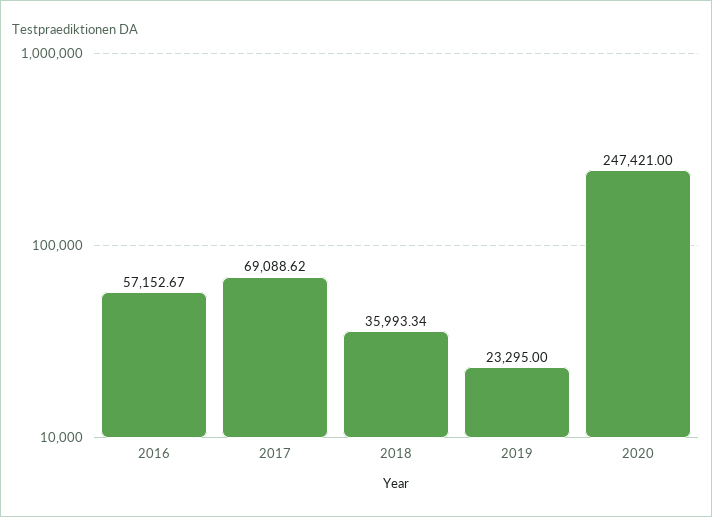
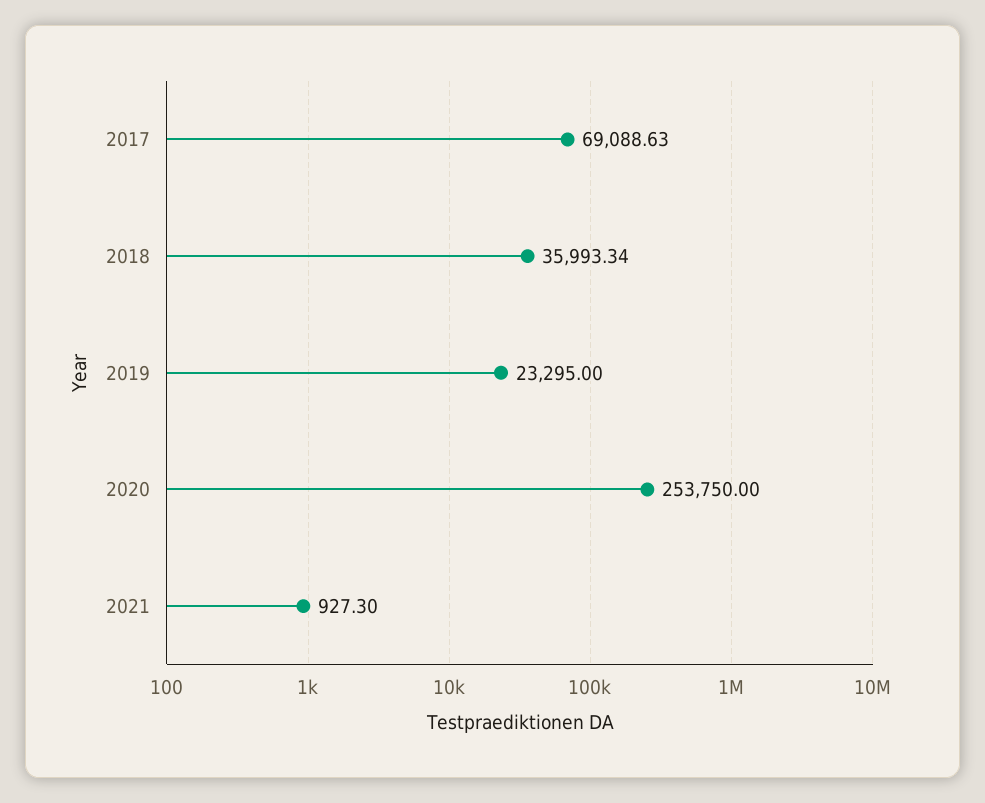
2016: 57152.67 -> none
2017: 69088.62 -> 69088.63
2020: 247421 -> 253750
2021: none -> 927.3

